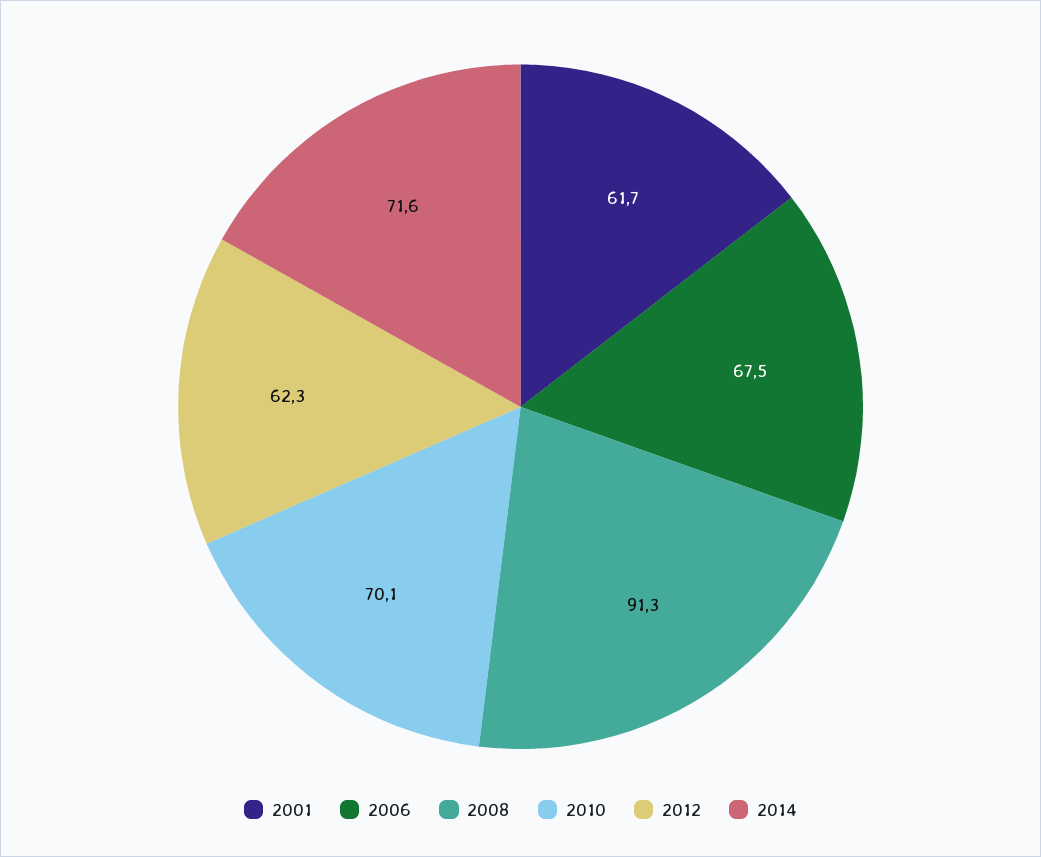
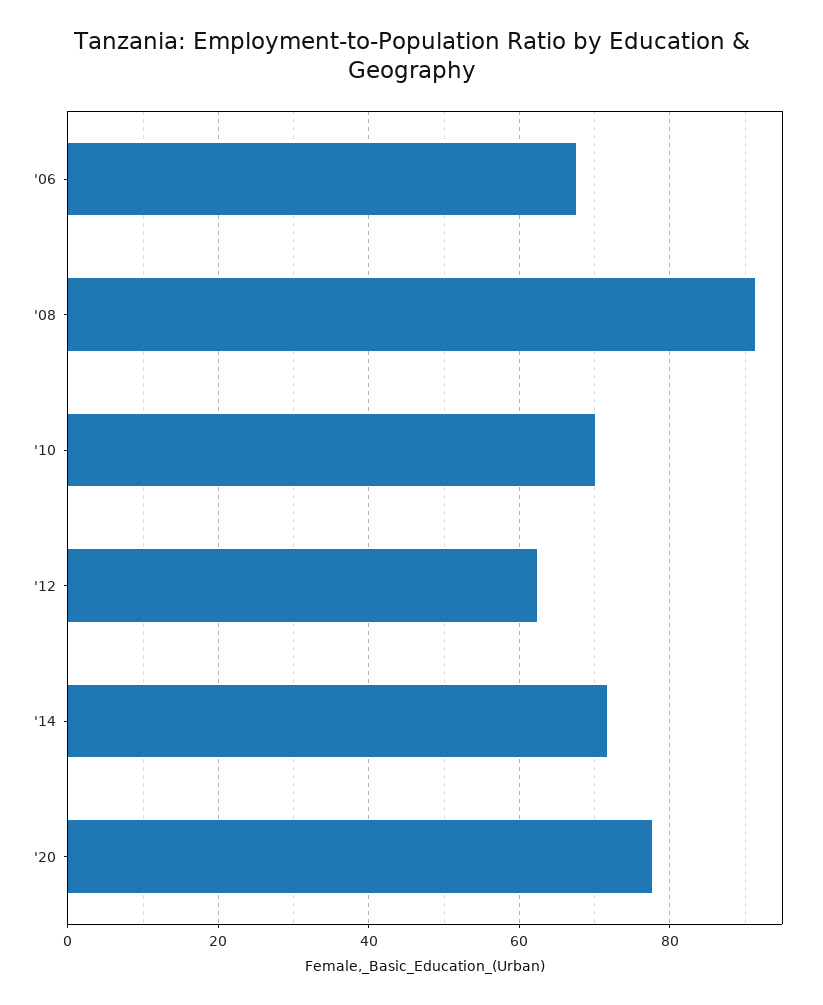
2001: 61.7 -> none
'20: none -> 78

